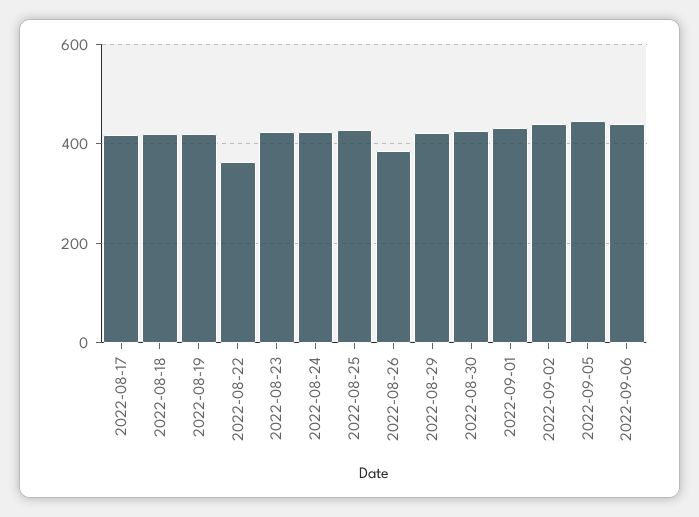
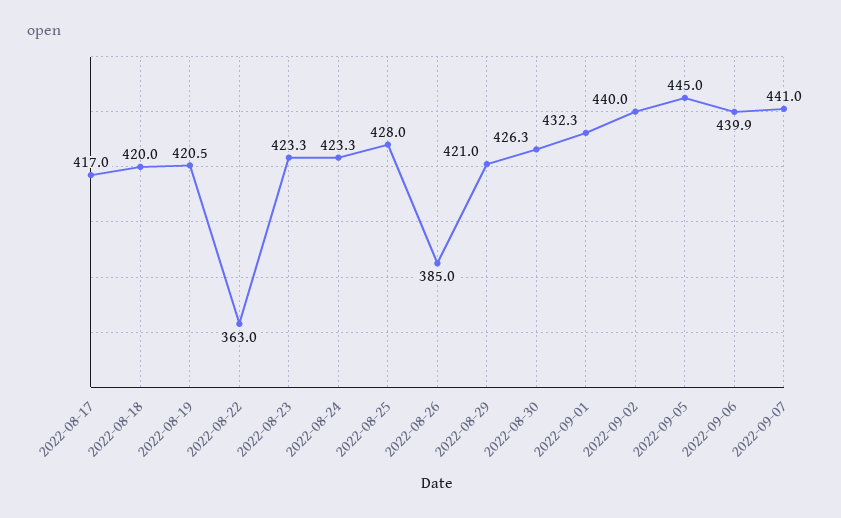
2022-09-07: none -> 441

